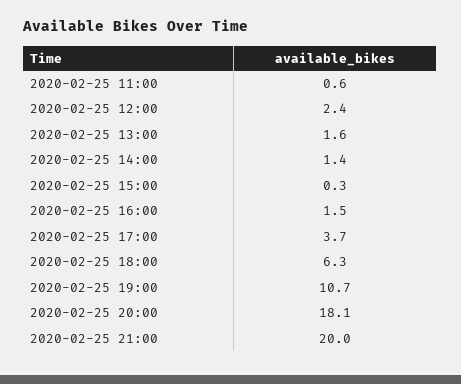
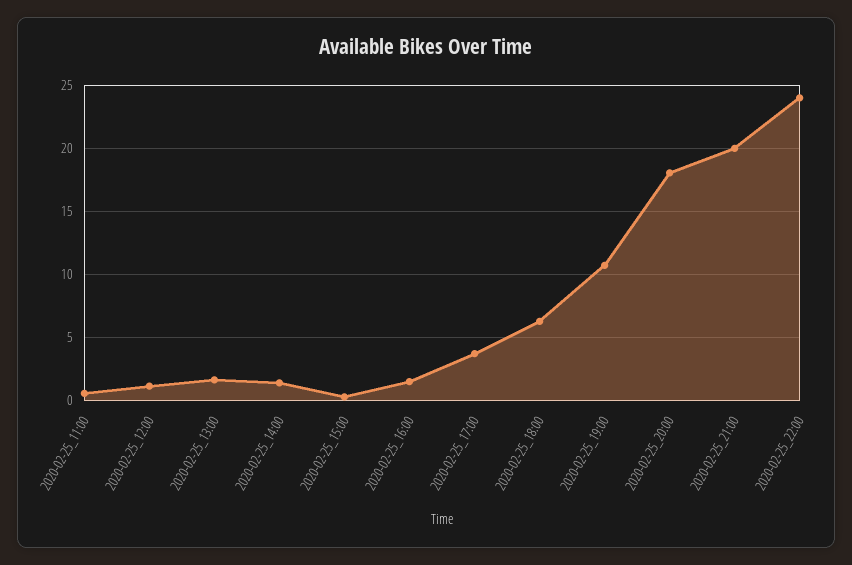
2020-02-25 12:00: 2.4 -> 1
2020-02-25_22:00: none -> 24

